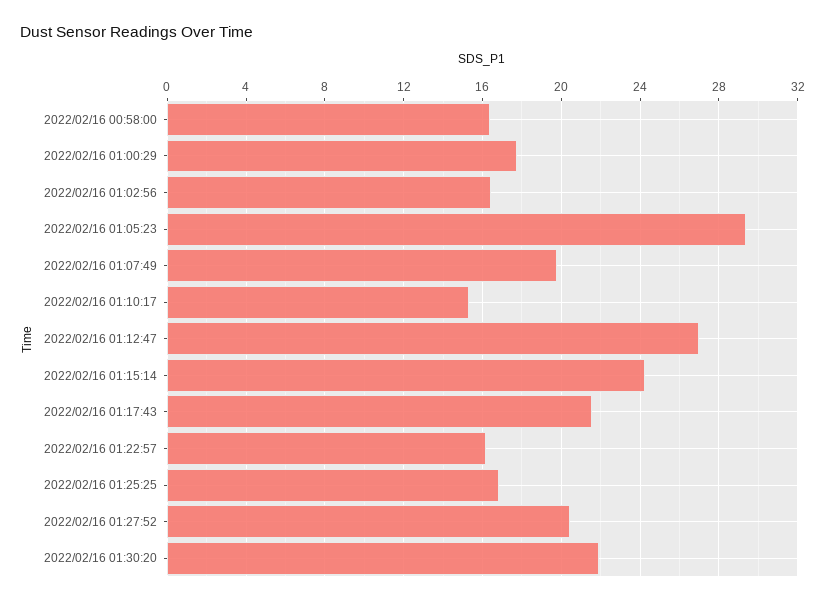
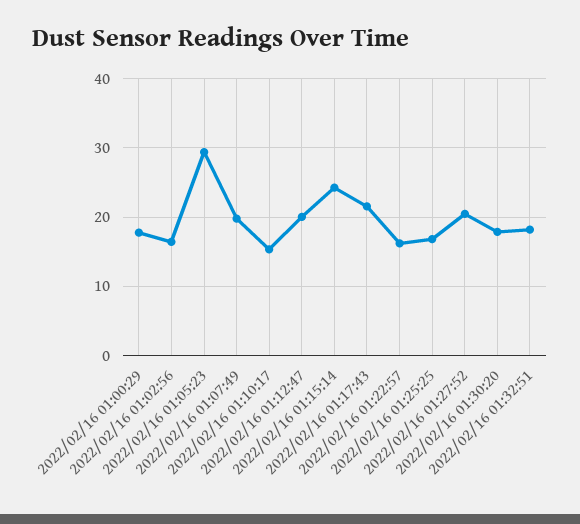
2022/02/16 00:58:00: 16.5 -> none
2022/02/16 01:12:47: 27 -> 20
2022/02/16 01:30:20: 22 -> 18
2022/02/16 01:32:51: none -> 18

